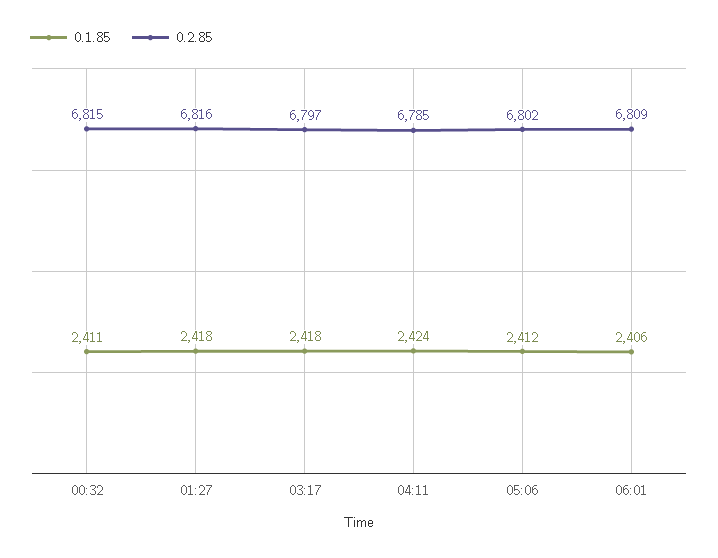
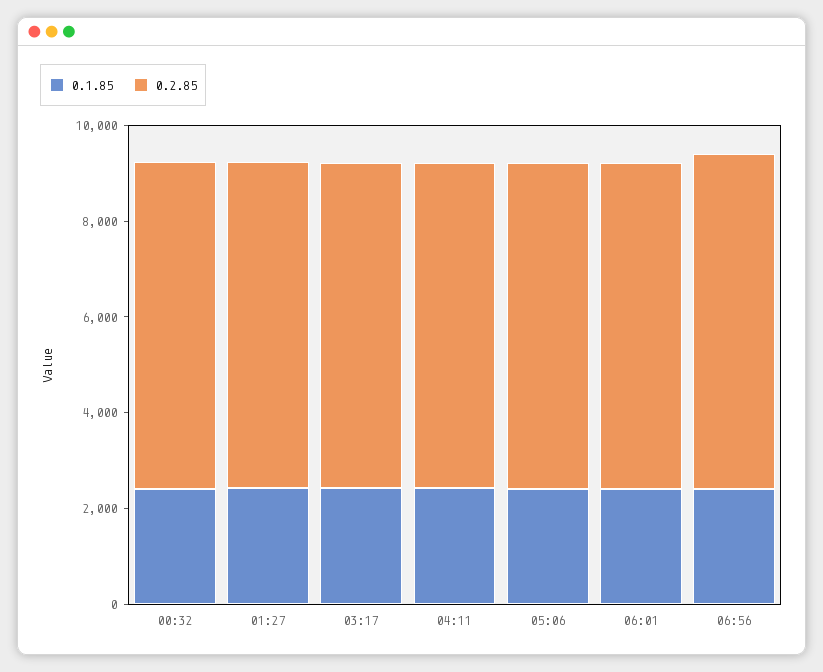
0.1.85, 06:56: none -> 2500
0.2.85, 06:56: none -> 7000

